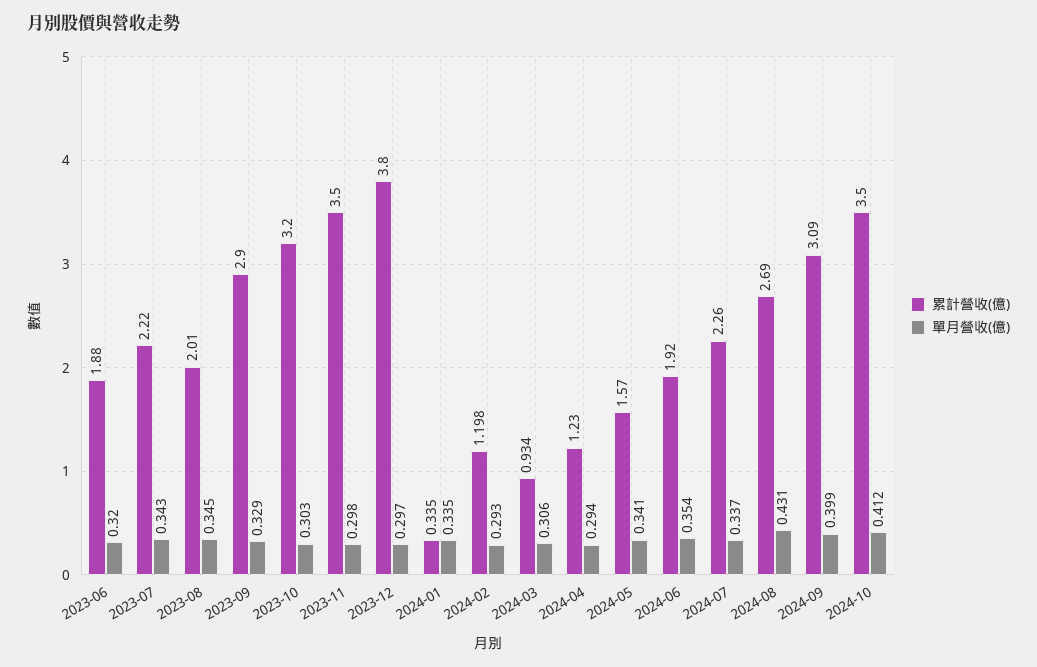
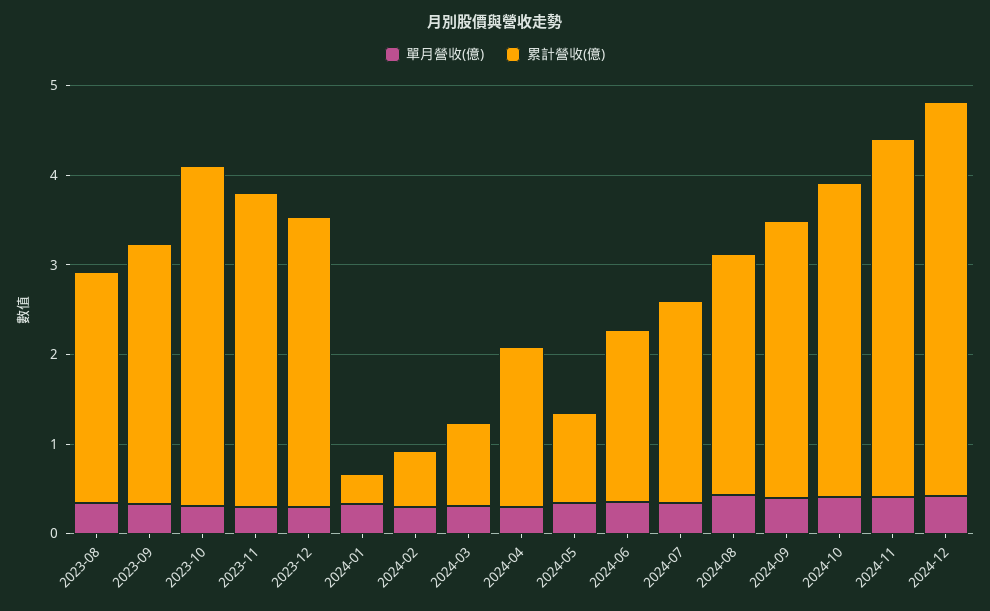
累計營收(億), 2023-06: 1.88 -> none
單月營收(億), 2023-06: 0.32 -> none
累計營收(億), 2023-07: 2.22 -> none
單月營收(億), 2023-07: 0.343 -> none
累計營收(億), 2023-08: 2.01 -> 2.6
累計營收(億), 2023-10: 3.2 -> 3.8
累計營收(億), 2023-12: 3.8 -> 3.2
累計營收(億), 2024-02: 1.198 -> 0.6
累計營收(億), 2024-04: 1.23 -> 1.8
累計營收(億), 2024-05: 1.57 -> 1
單月營收(億), 2024-11: none -> 0.4
累計營收(億), 2024-11: none -> 4
單月營收(億), 2024-12: none -> 0.4
累計營收(億), 2024-12: none -> 4.4

